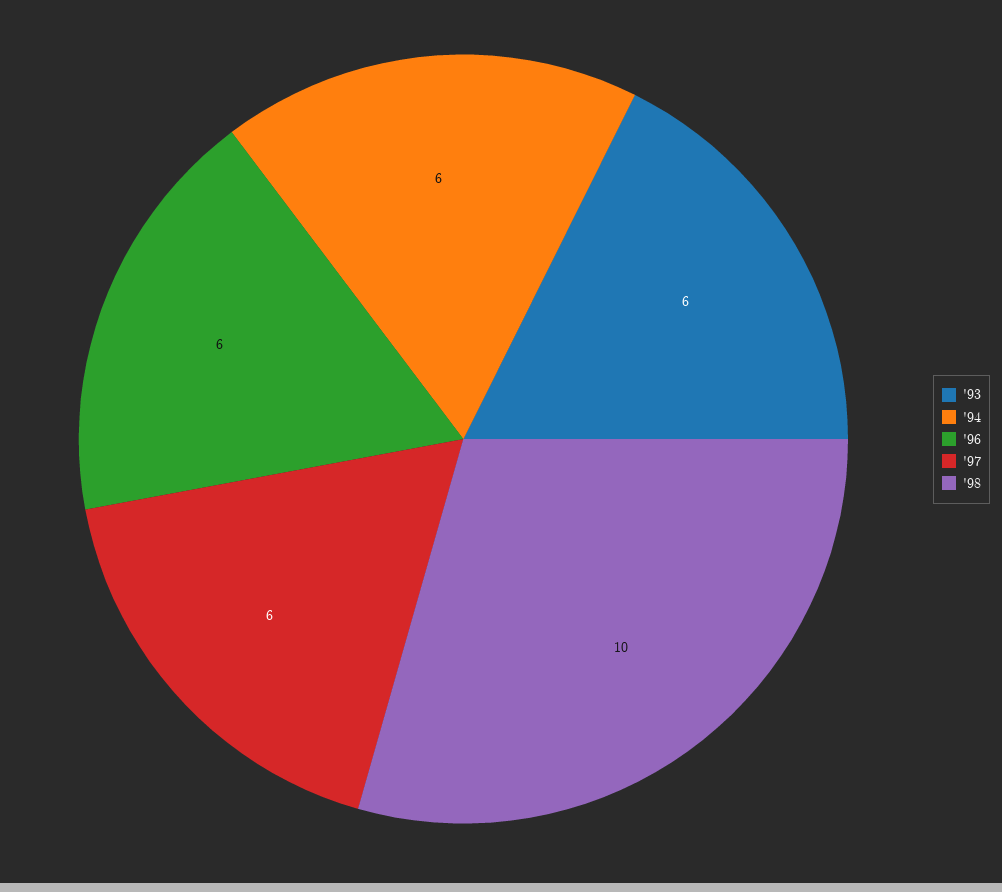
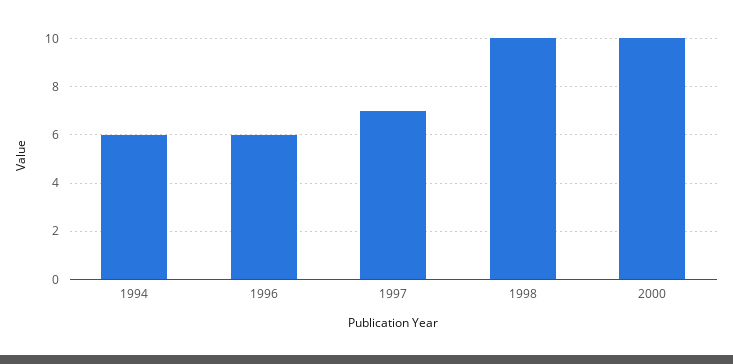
'93: 6 -> none
'97: 6 -> 7
2000: none -> 10

